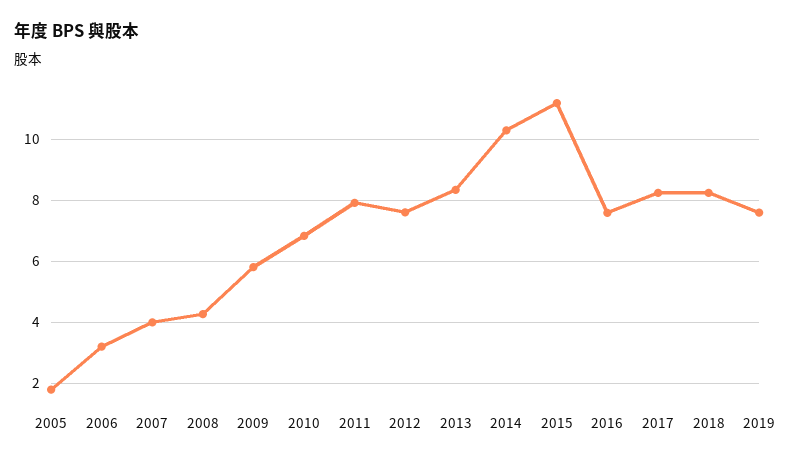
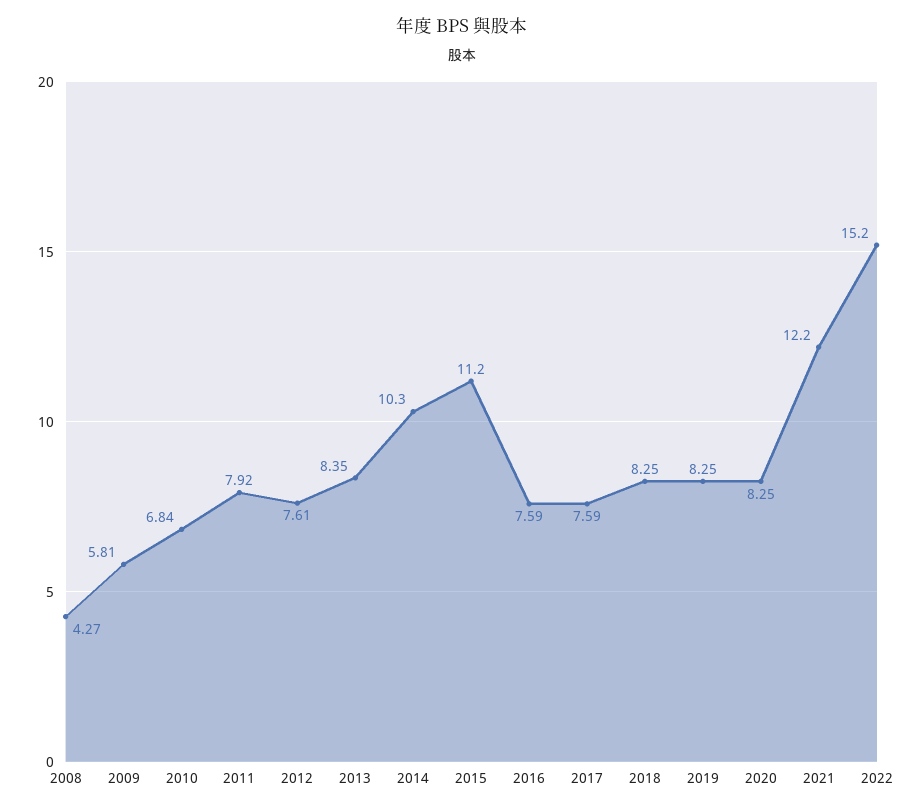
2005: 1.8 -> none
2006: 3.2 -> none
2007: 4 -> none
2017: 8.2 -> 7.59
2019: 7.6 -> 8.25
2020: none -> 8.25
2021: none -> 12.2
2022: none -> 15.2

